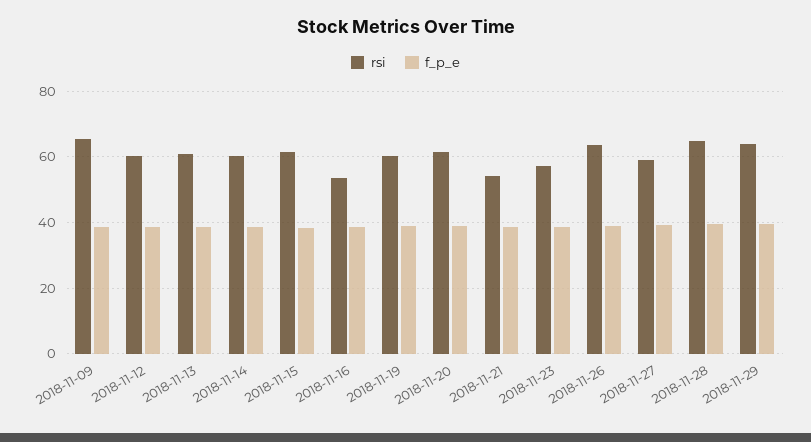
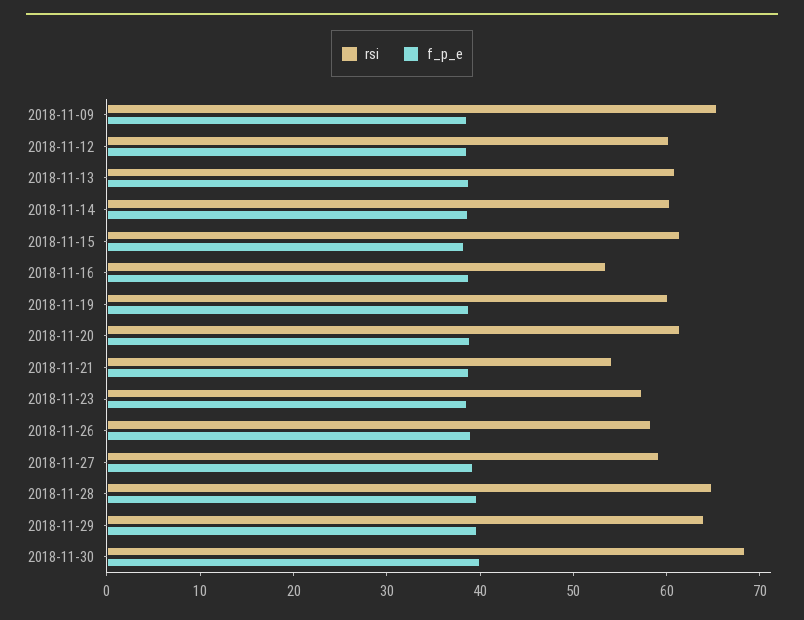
rsi, 2018-11-26: 64 -> 58
rsi, 2018-11-30: none -> 68
f_p_e, 2018-11-30: none -> 40

